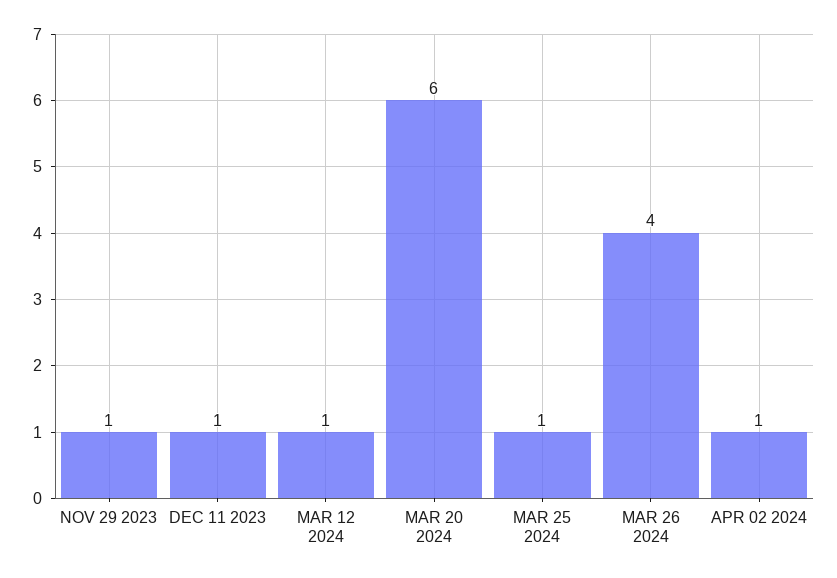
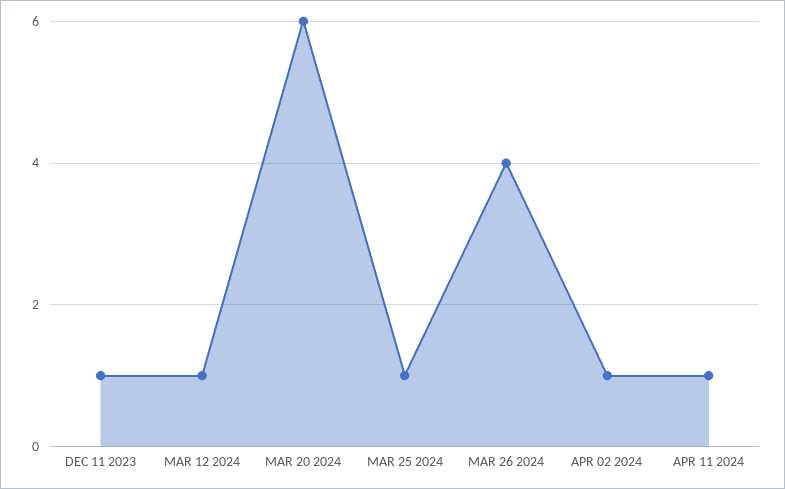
NOV 29 2023: 1 -> none
APR 11 2024: none -> 1

